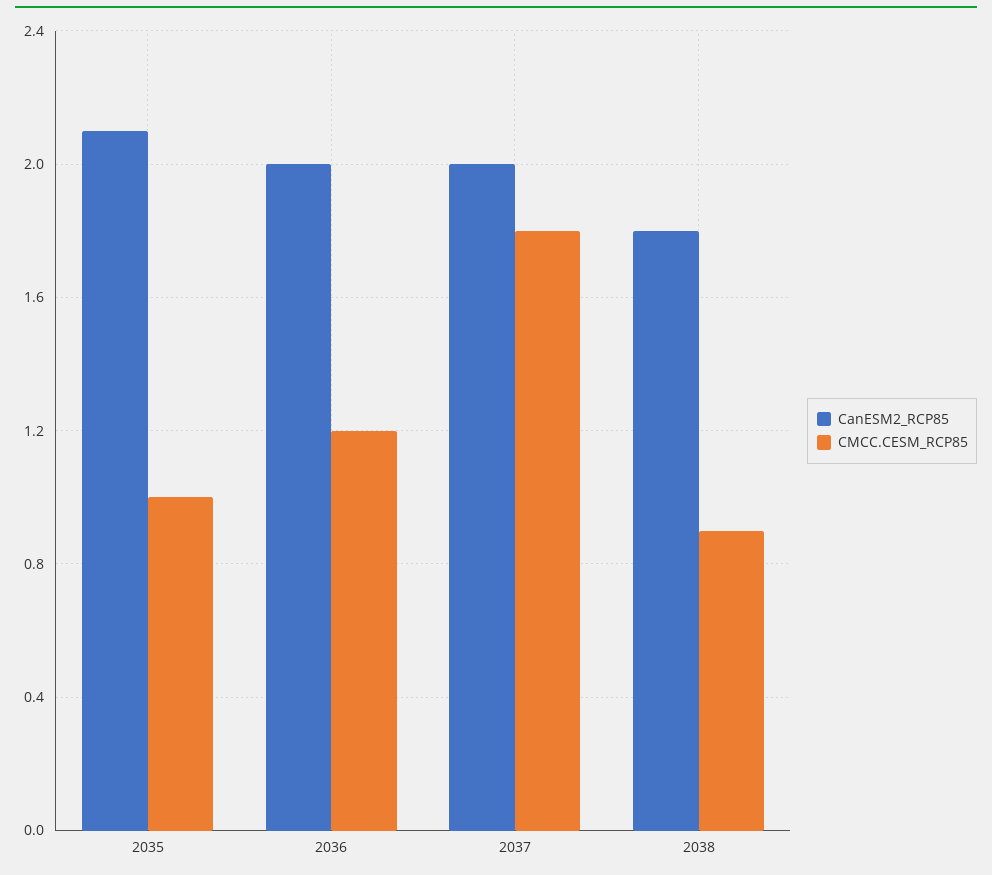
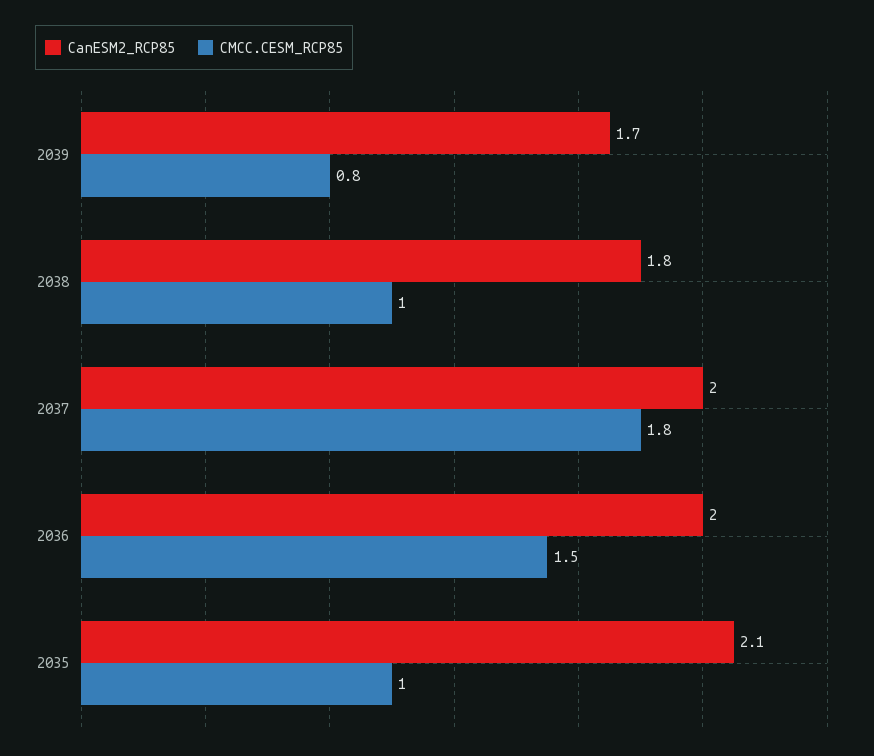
CMCC.CESM_RCP85, 2036: 1.2 -> 1.5
CMCC.CESM_RCP85, 2038: 0.9 -> 1
CanESM2_RCP85, 2039: none -> 1.7
CMCC.CESM_RCP85, 2039: none -> 0.8

